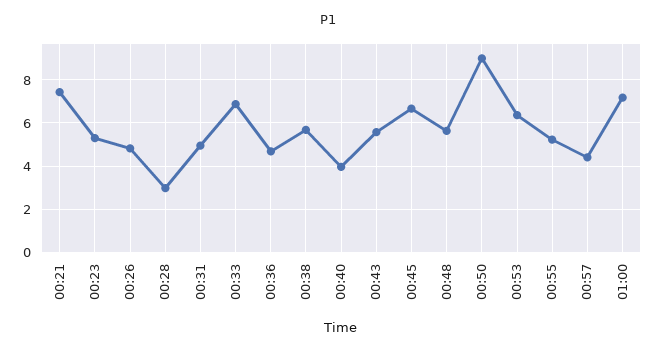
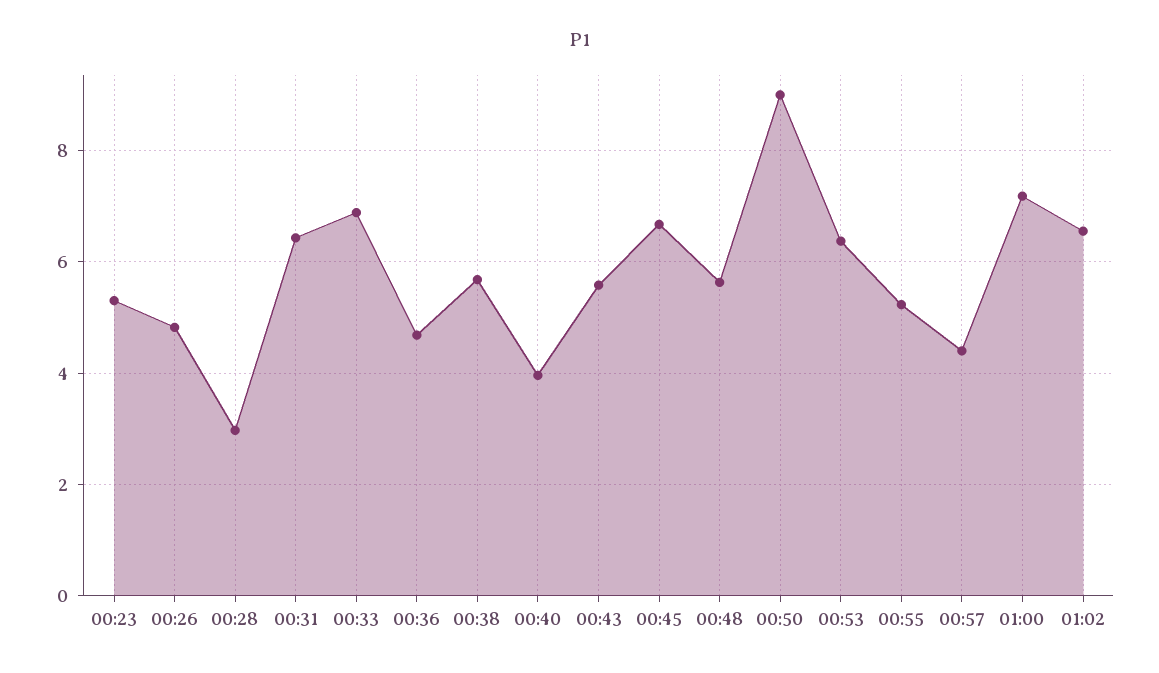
00:21: 7.5 -> none
00:31: 5 -> 6.4
01:02: none -> 6.6

